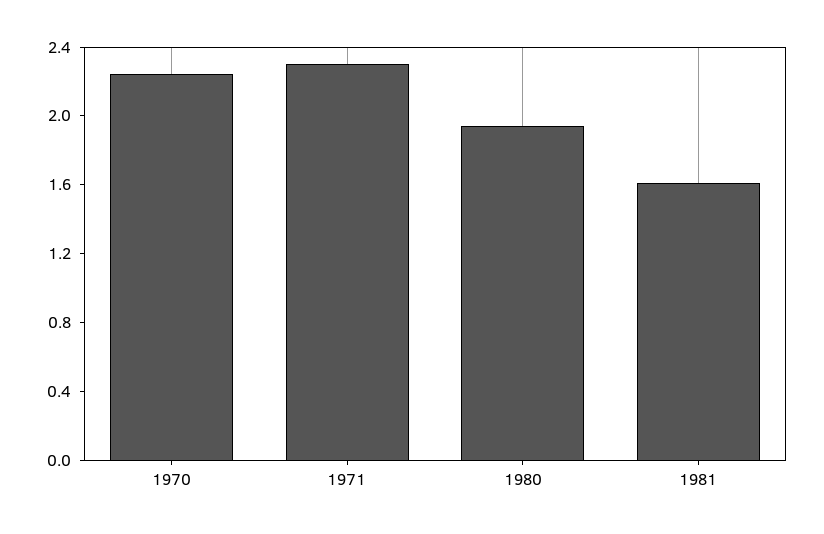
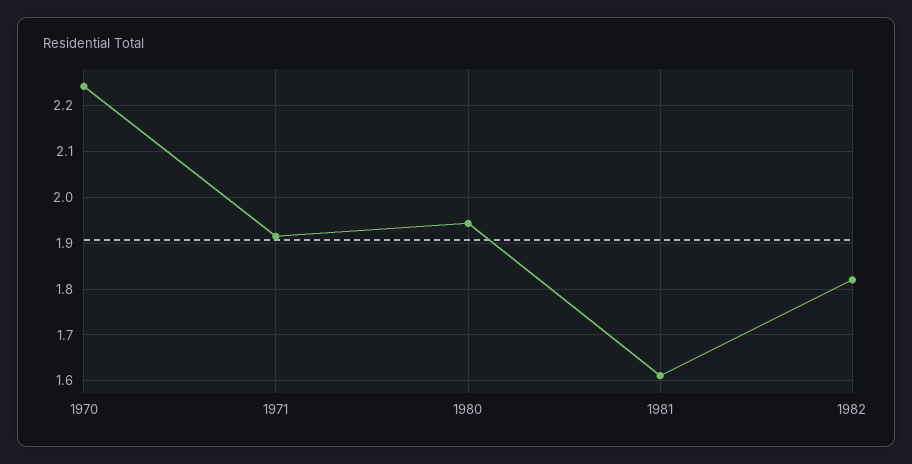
1971: 2.3 -> 1.92
1982: none -> 1.82

